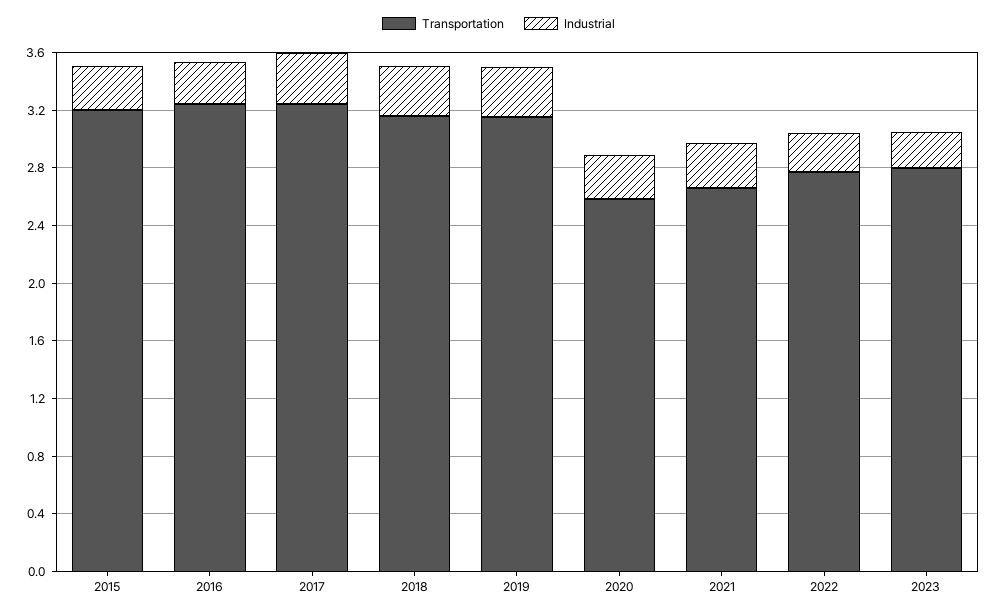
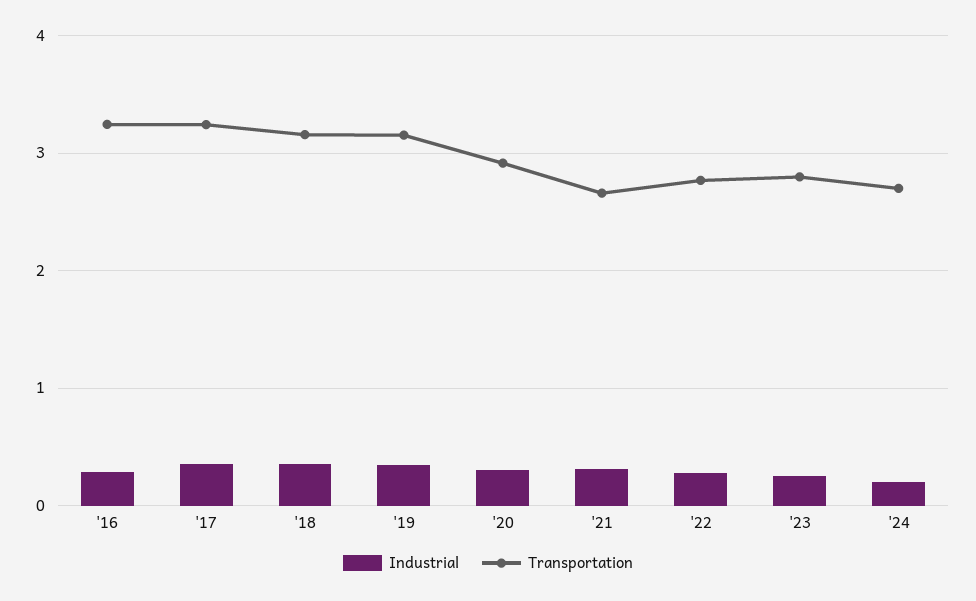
Transportation, 2015: 3.2 -> none
Industrial, 2015: 0.3 -> none
Transportation, 2020: 2.6 -> 2.9
Industrial, '24: none -> 0.2
Transportation, '24: none -> 2.7

